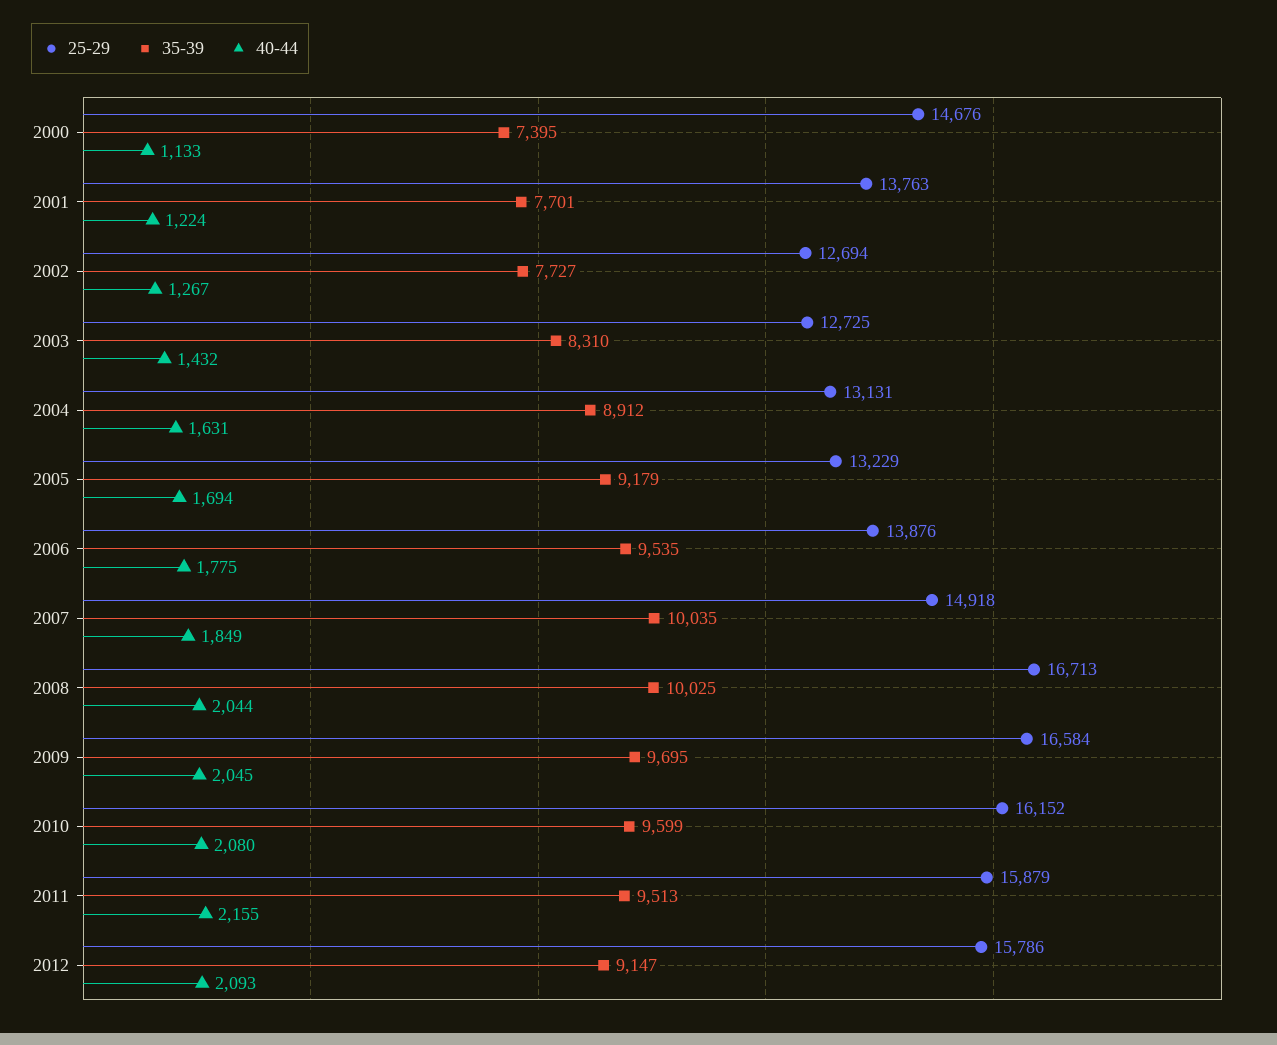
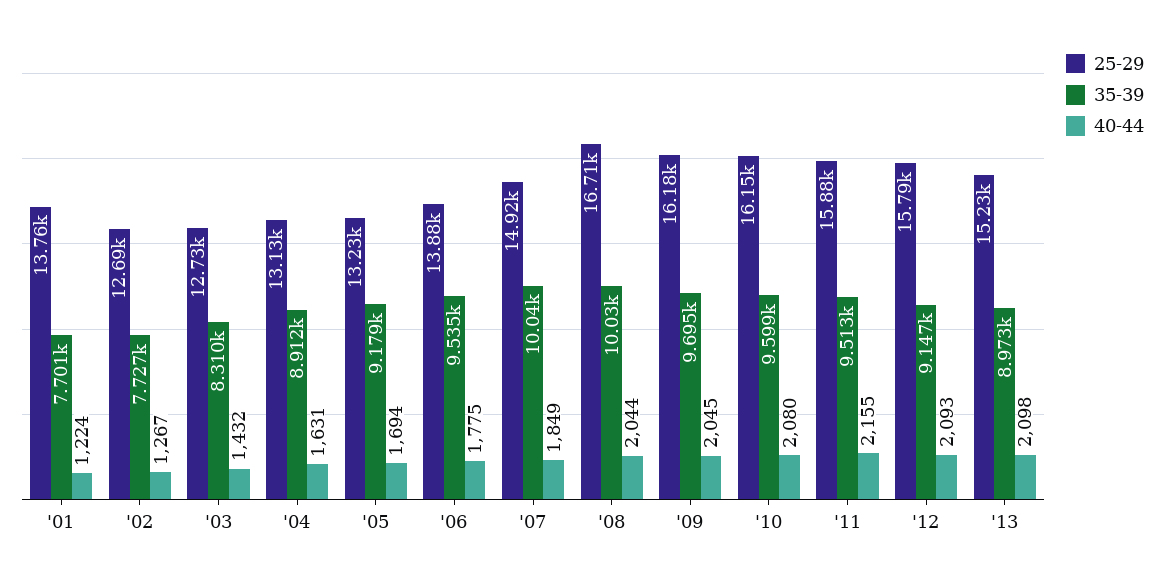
25-29, 2000: 14676 -> none
35-39, 2000: 7395 -> none
40-44, 2000: 1133 -> none
25-29, 2009: 16584 -> 16180
25-29, '13: none -> 15230
35-39, '13: none -> 8973
40-44, '13: none -> 2098

